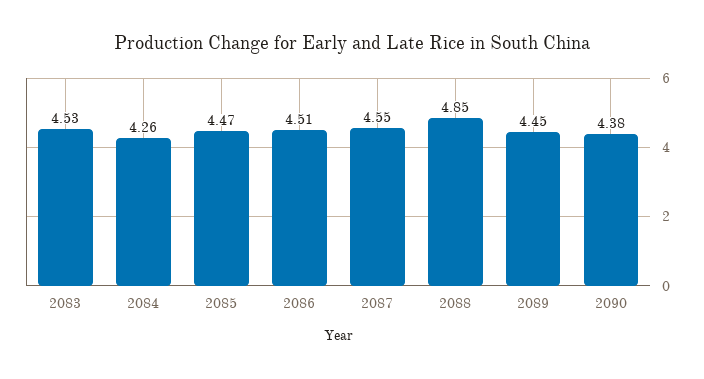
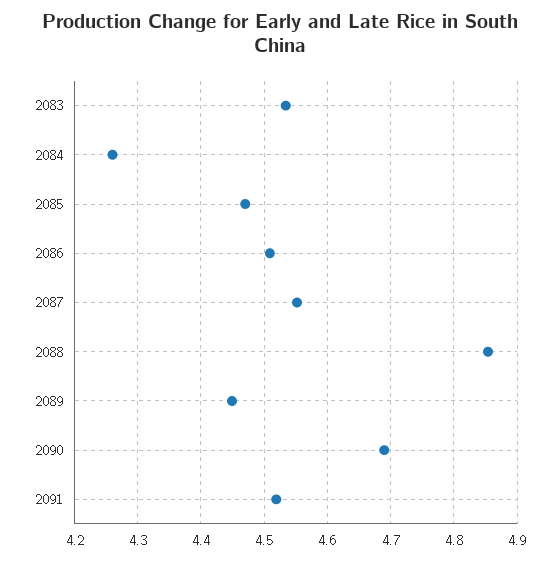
2090: 4.38 -> 4.69
2091: none -> 4.52

